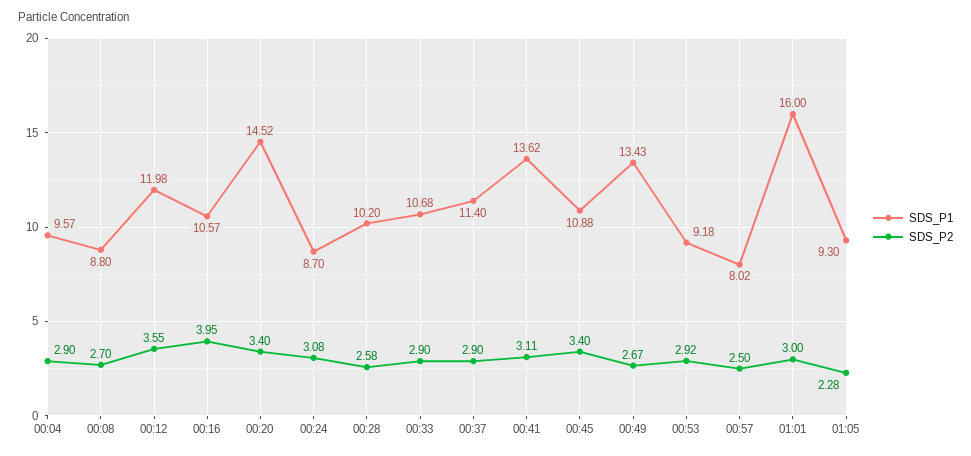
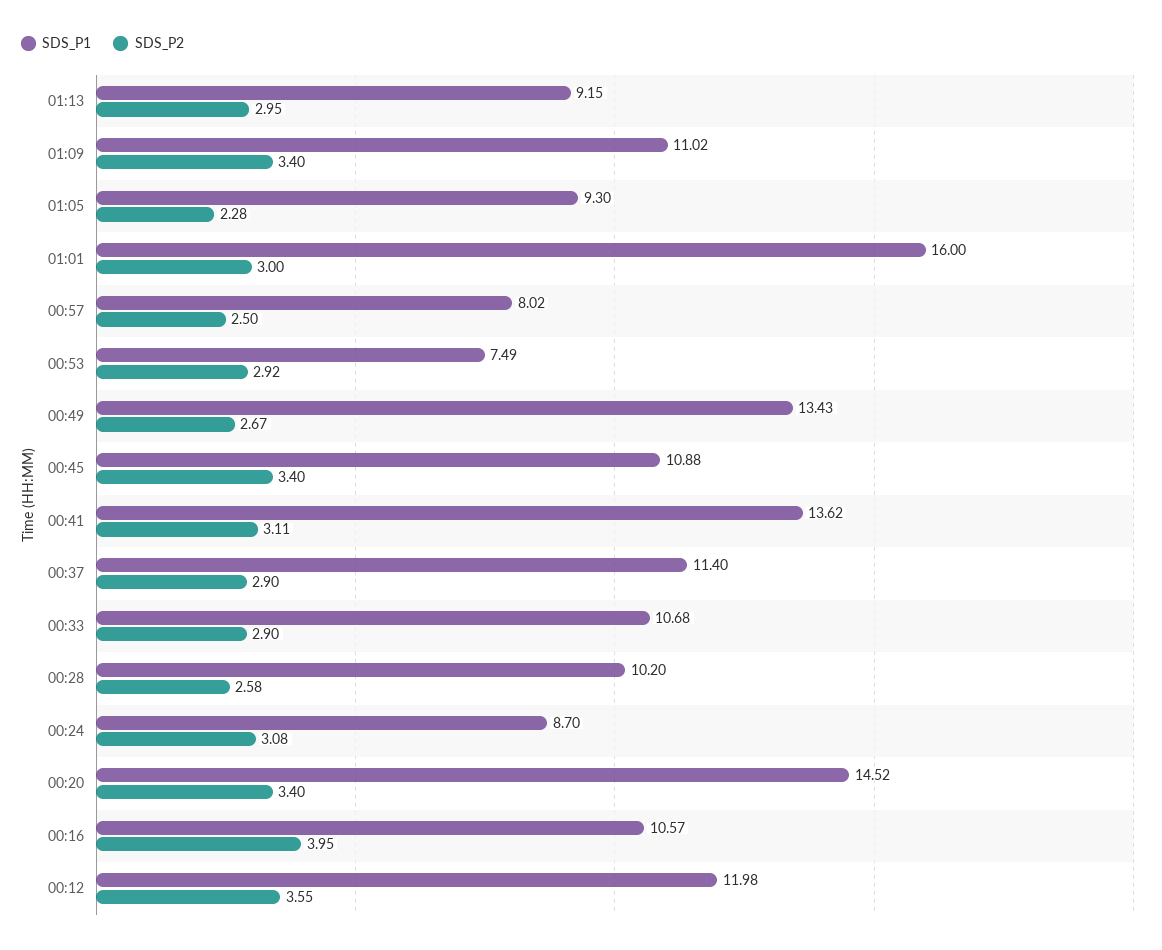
SDS_P1, 00:04: 9.57 -> none
SDS_P2, 00:04: 2.9 -> none
SDS_P1, 00:08: 8.8 -> none
SDS_P2, 00:08: 2.7 -> none
SDS_P1, 00:53: 9.18 -> 7.49
SDS_P1, 01:13: none -> 9.15
SDS_P2, 01:13: none -> 2.95
SDS_P1, 01:09: none -> 11.02
SDS_P2, 01:09: none -> 3.4

